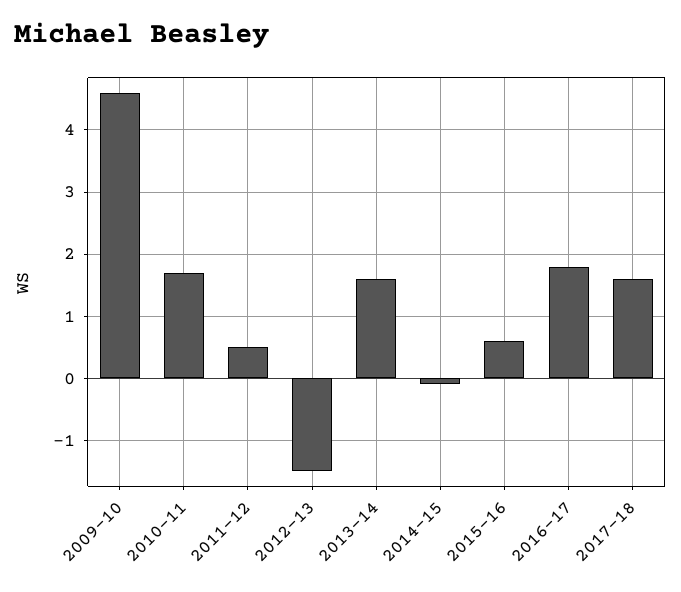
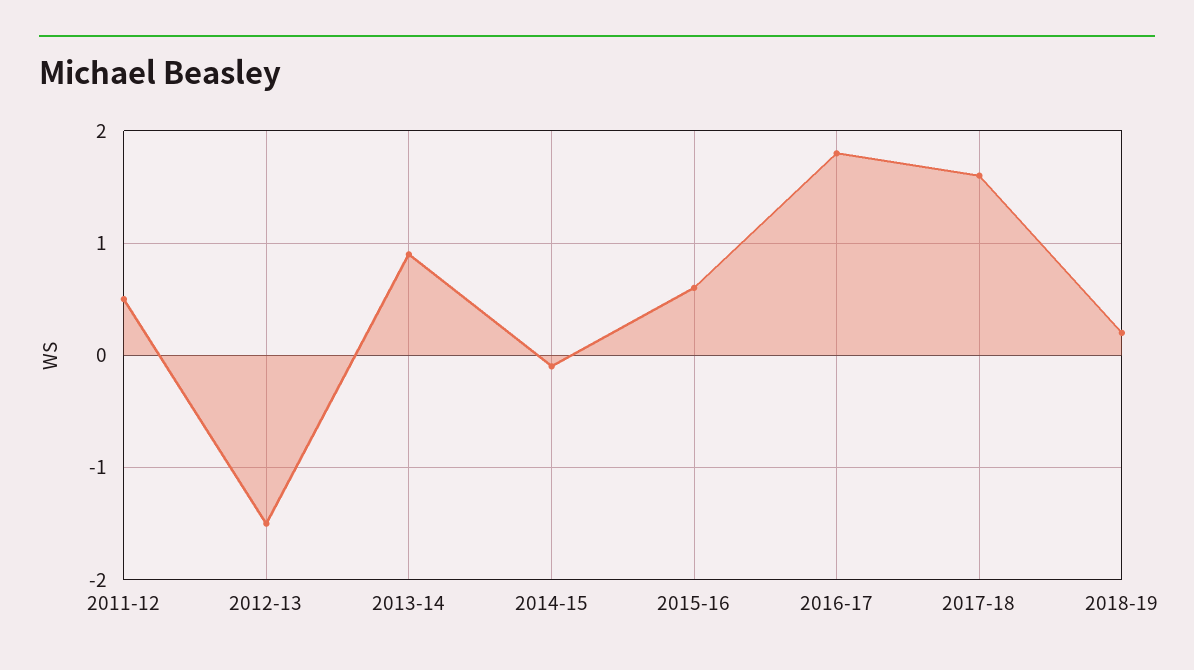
2009-10: 4.6 -> none
2010-11: 1.7 -> none
2013-14: 1.6 -> 0.9
2018-19: none -> 0.2

